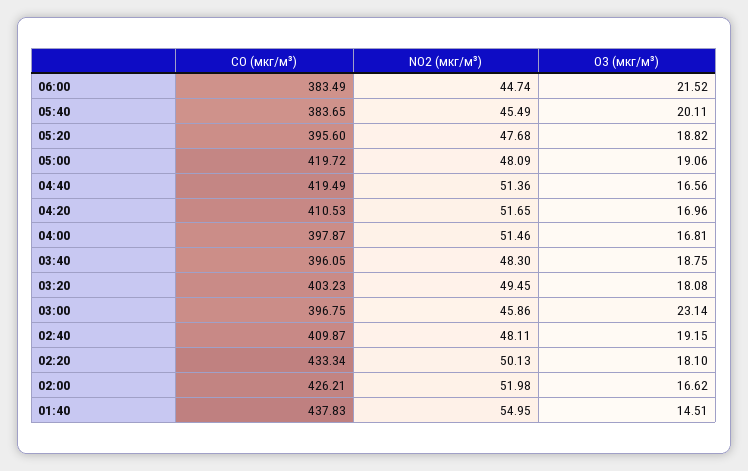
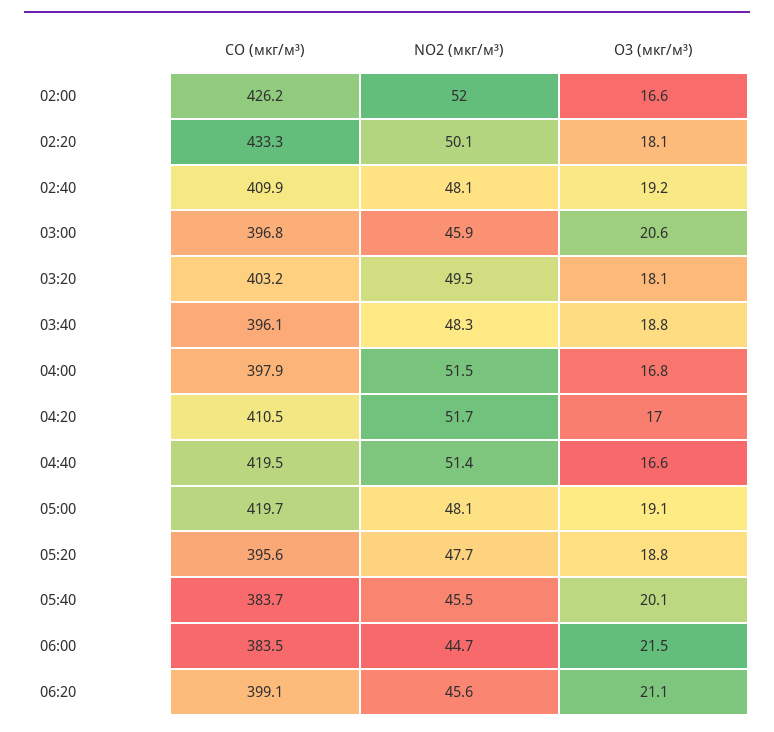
O3 (мкг/м³), 03:00: 23.14 -> 20.6
CO (мкг/м³), 01:40: 437.83 -> none
NO2 (мкг/м³), 01:40: 54.95 -> none
O3 (мкг/м³), 01:40: 14.51 -> none
CO (мкг/м³), 06:20: none -> 399.1
NO2 (мкг/м³), 06:20: none -> 45.6
O3 (мкг/м³), 06:20: none -> 21.1

